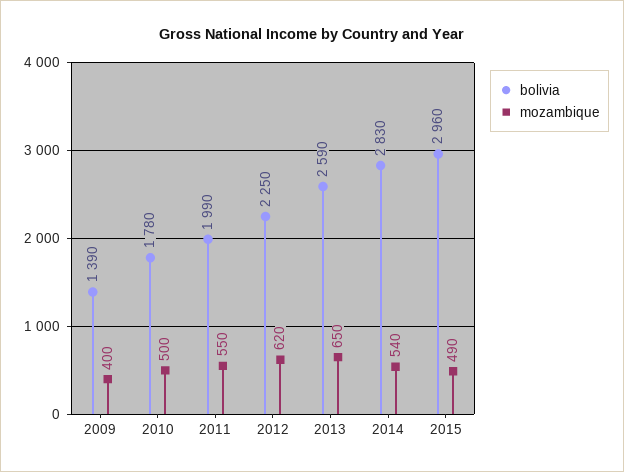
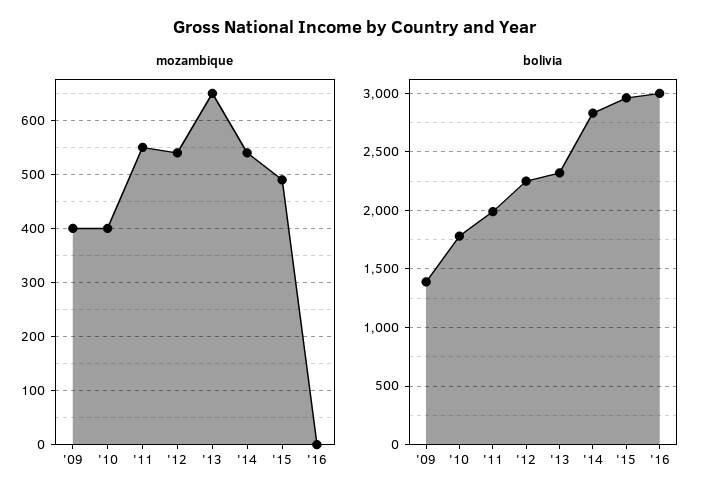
mozambique, 2010: 500 -> 400
mozambique, 2012: 620 -> 540
bolivia, 2013: 2590 -> 2300
mozambique, '16: none -> 0
bolivia, '16: none -> 3000

